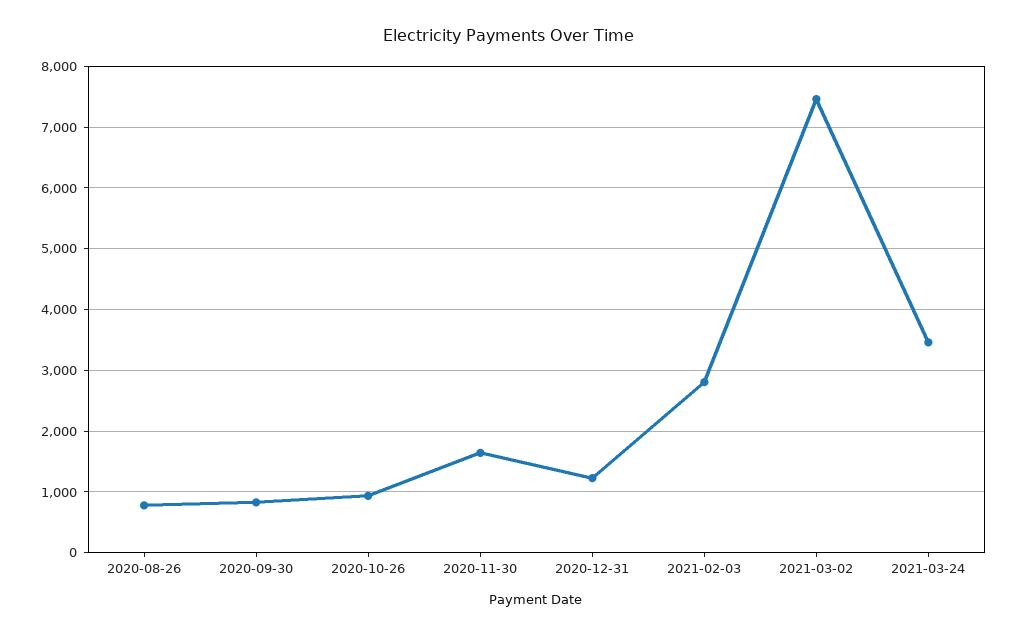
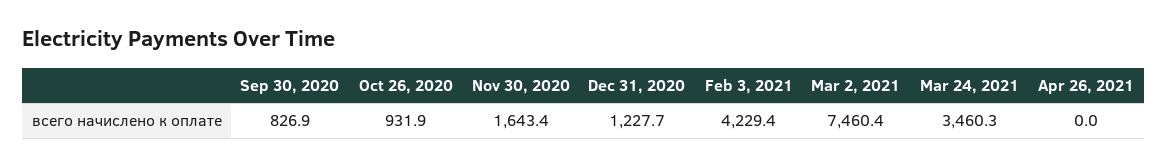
2020-08-26: 800 -> none
2021-02-03: 2800 -> 4229.4
Apr 26, 2021: none -> 0

